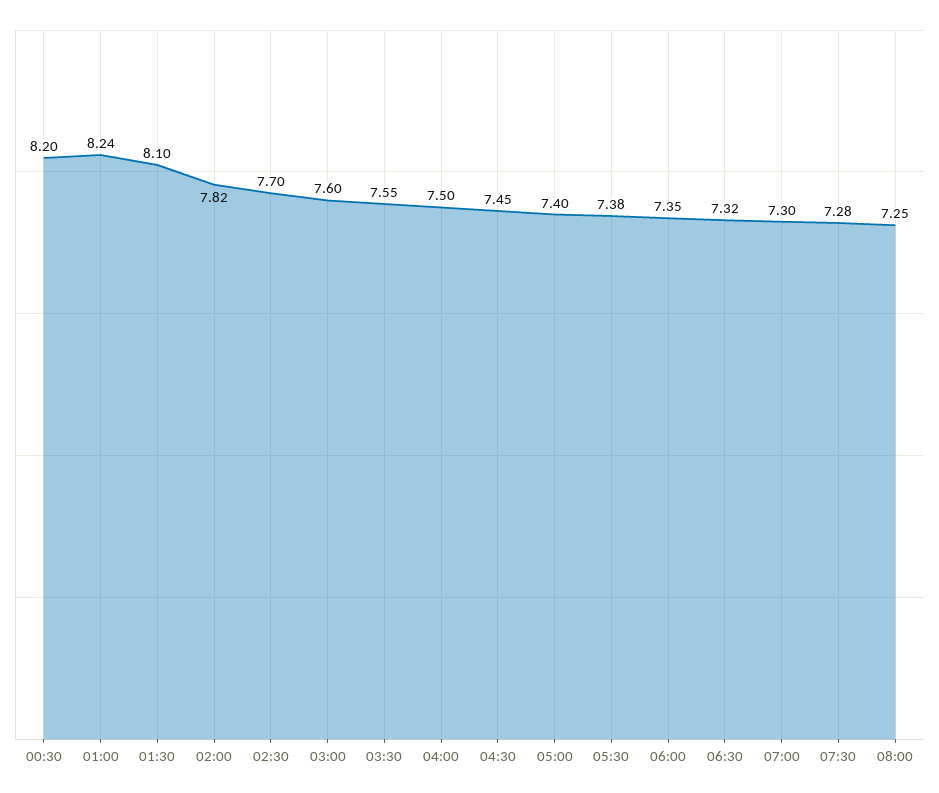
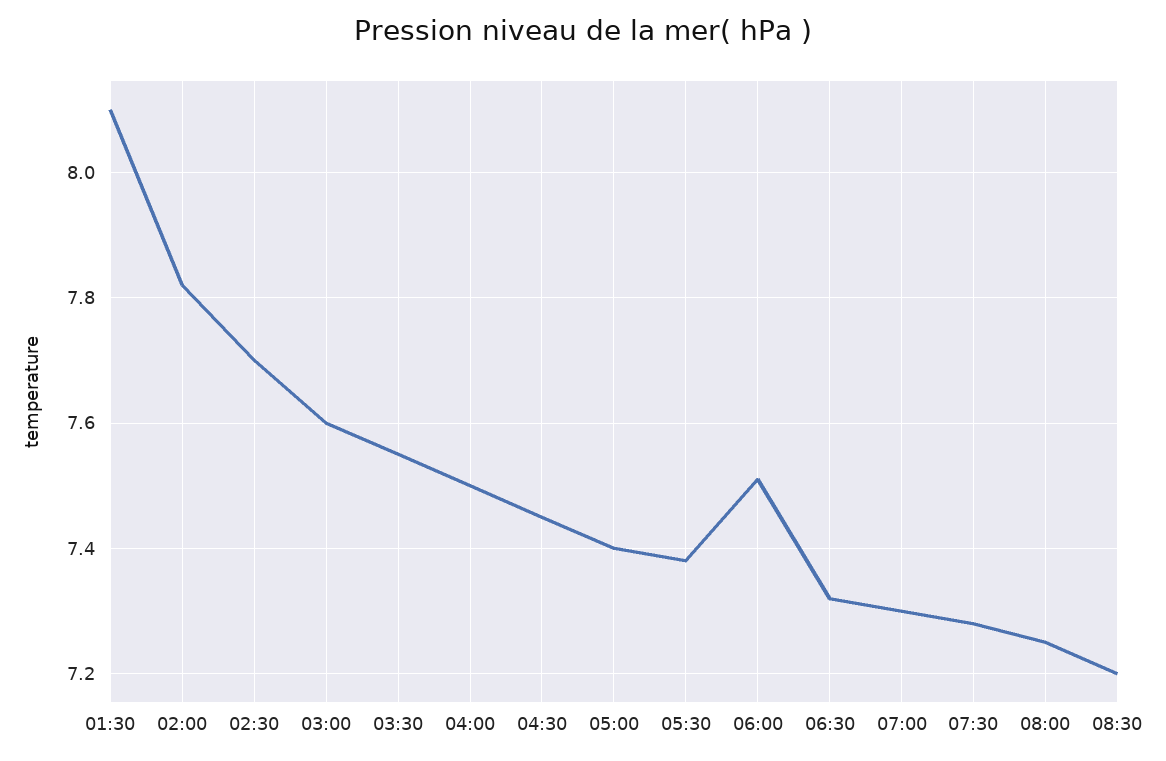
00:30: 8.2 -> none
01:00: 8.24 -> none
06:00: 7.35 -> 7.5
08:30: none -> 7.2

